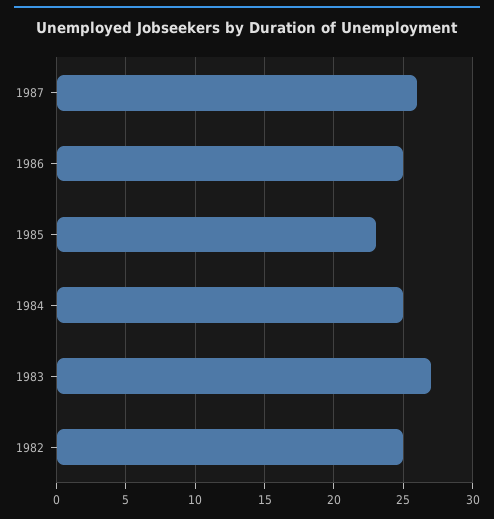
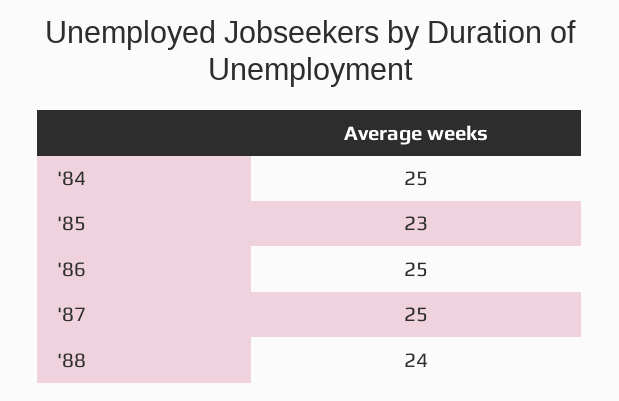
1987: 26 -> 25
1983: 27 -> none
1982: 25 -> none
'88: none -> 24

